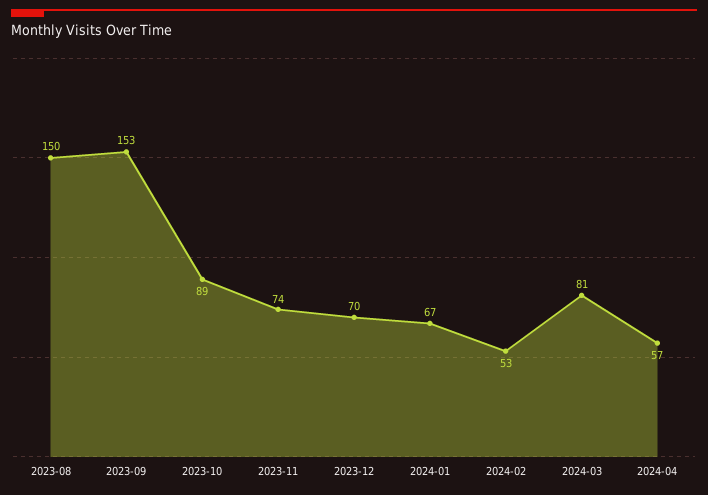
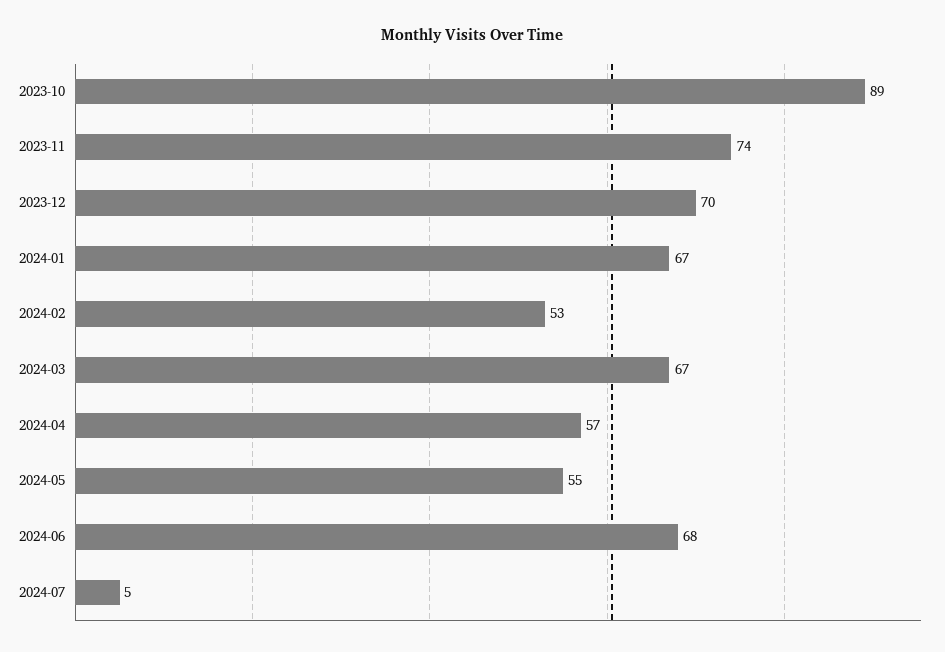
2023-08: 150 -> none
2023-09: 153 -> none
2024-03: 81 -> 67
2024-05: none -> 55
2024-06: none -> 68
2024-07: none -> 5

